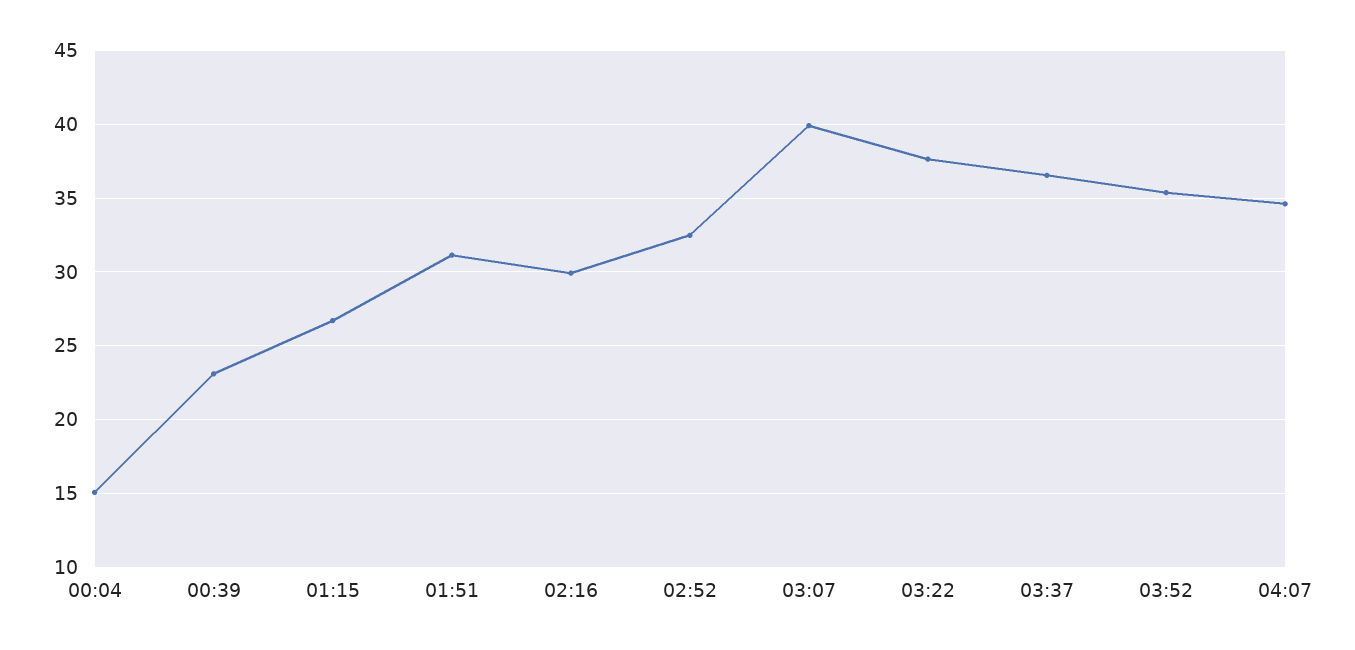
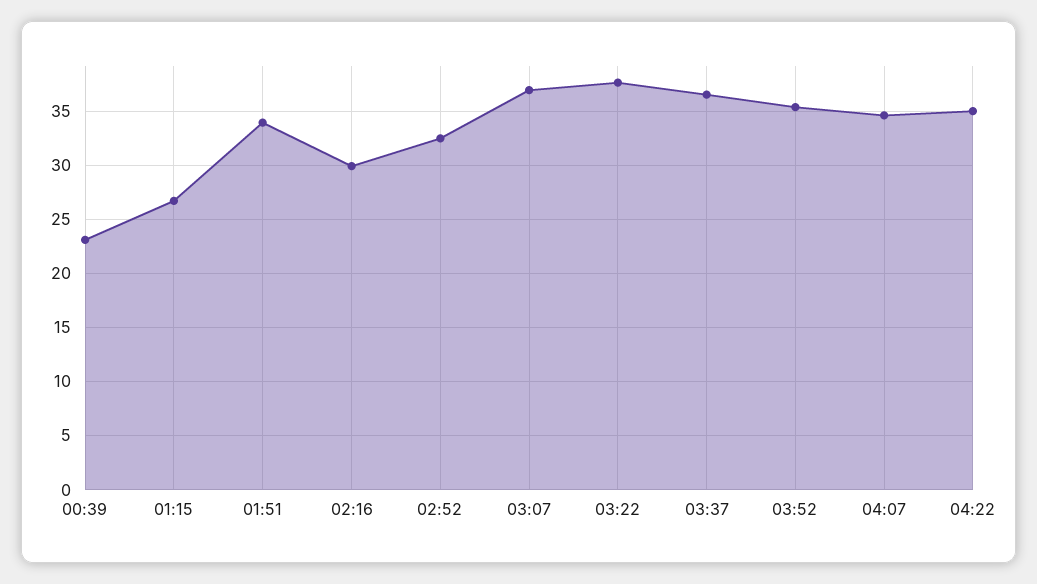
00:04: 15 -> none
01:51: 31 -> 34
03:07: 40 -> 37
04:22: none -> 35

